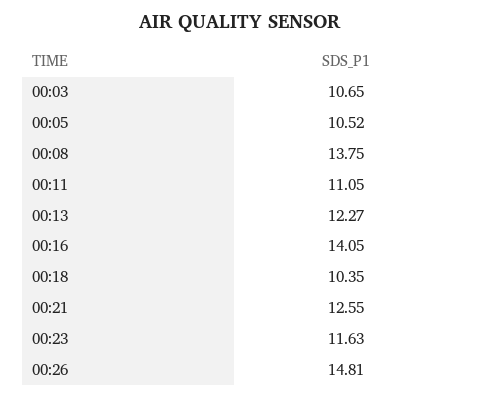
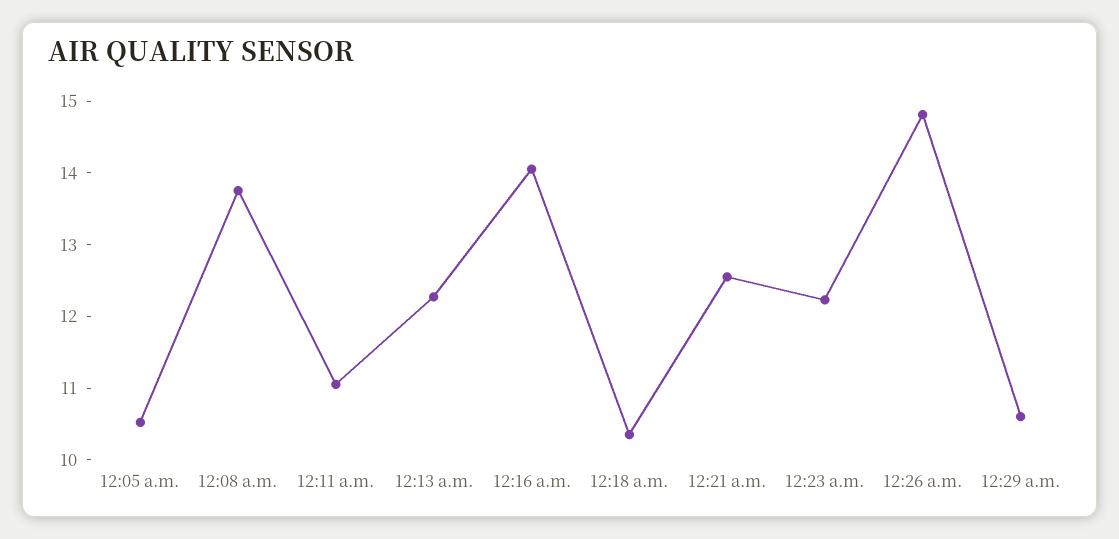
00:03: 10.65 -> none
00:23: 11.63 -> 12.2
12:29 a.m.: none -> 10.6

